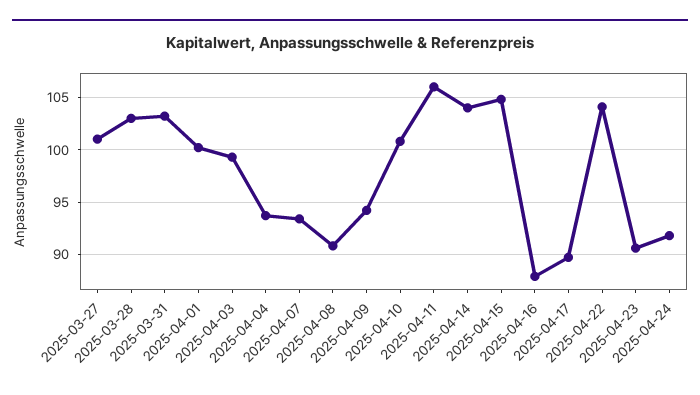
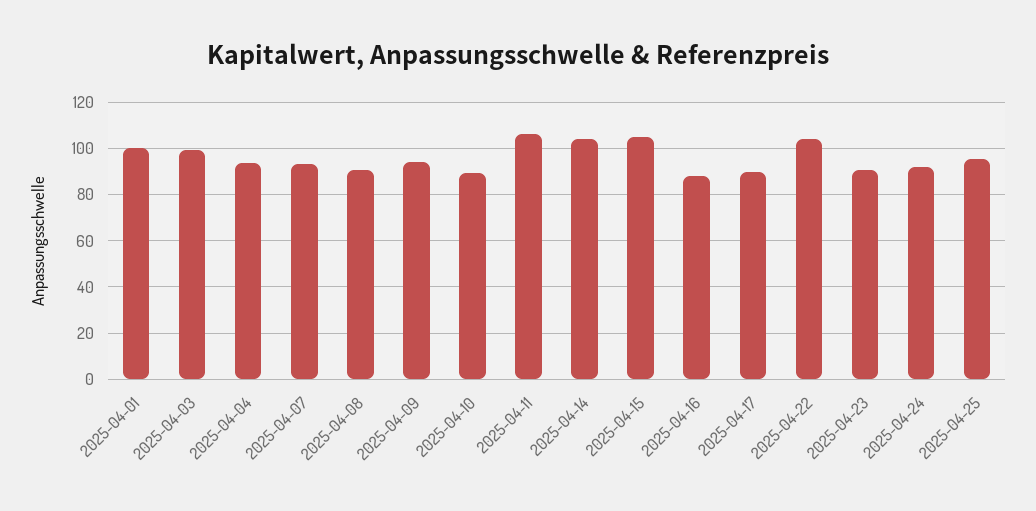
2025-03-27: 101 -> none
2025-03-28: 103 -> none
2025-03-31: 103 -> none
2025-04-10: 101 -> 90
2025-04-25: none -> 95

